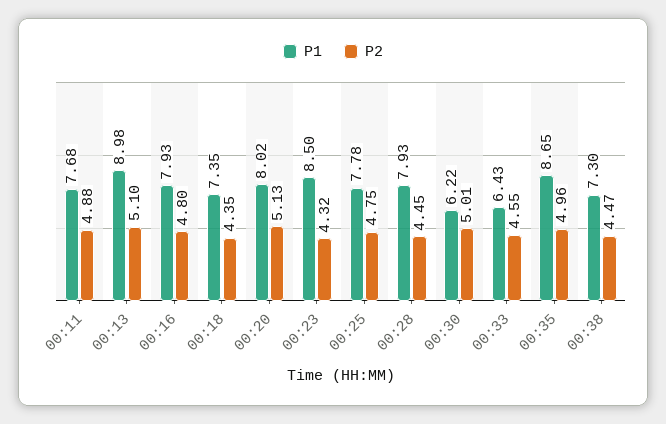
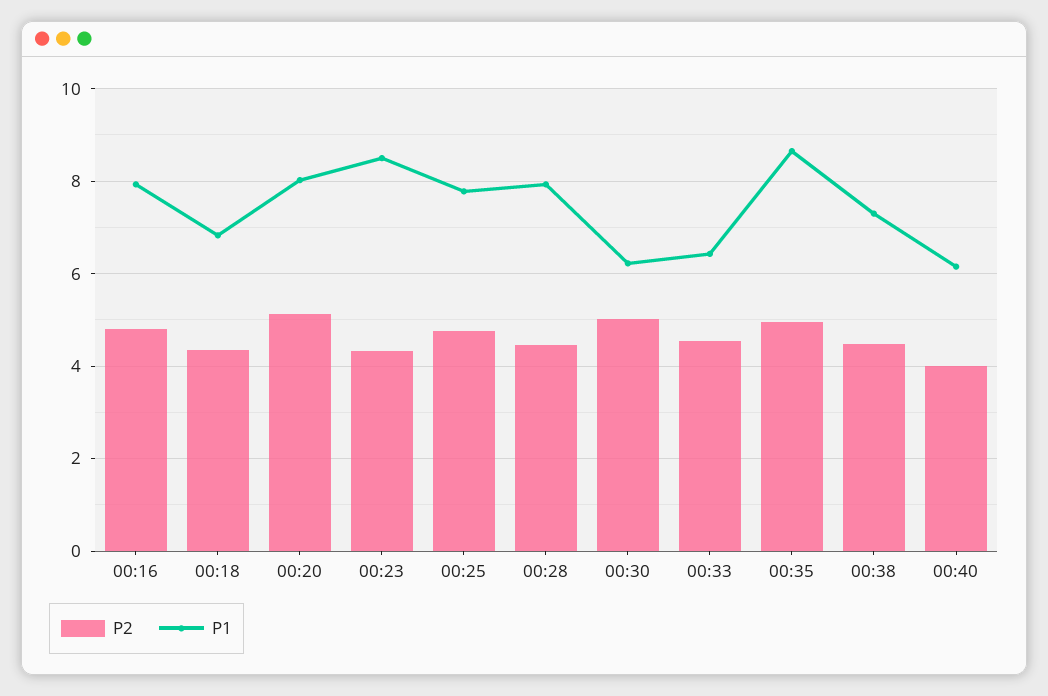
P1, 00:11: 7.68 -> none
P2, 00:11: 4.88 -> none
P1, 00:13: 8.98 -> none
P2, 00:13: 5.1 -> none
P1, 00:18: 7.35 -> 6.8
P2, 00:40: none -> 4
P1, 00:40: none -> 6.2

